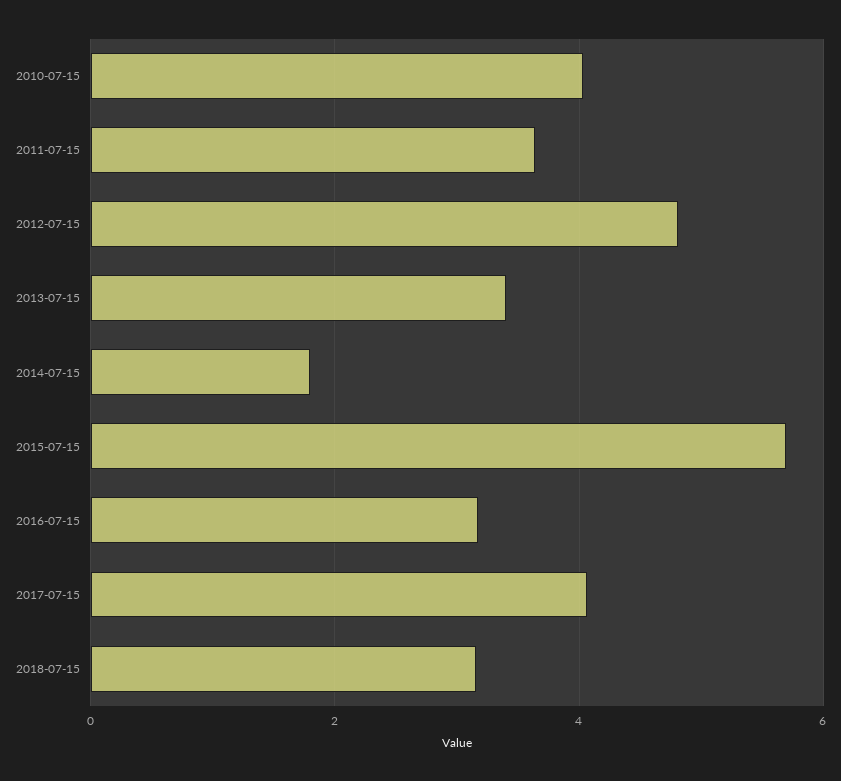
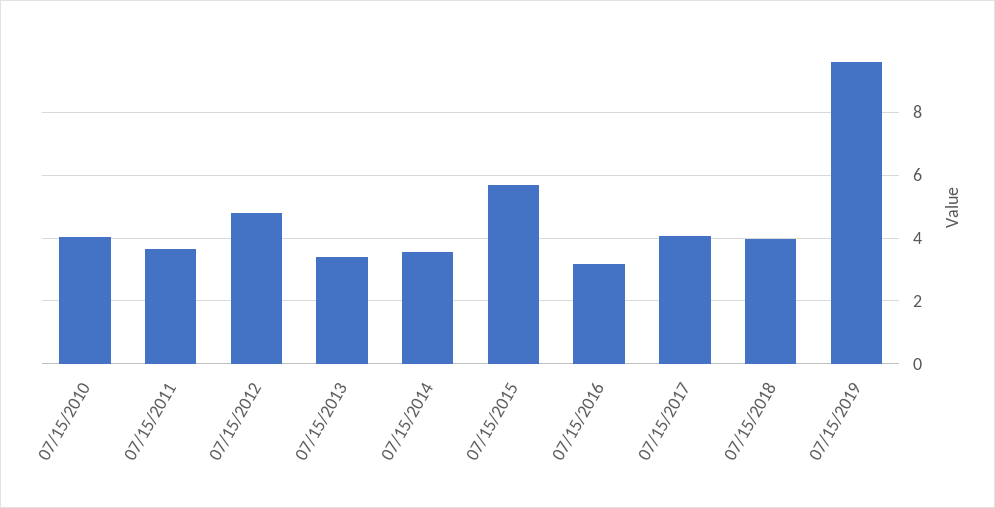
2014-07-15: 1.8 -> 3.6
2018-07-15: 3.2 -> 4
07/15/2019: none -> 9.6

